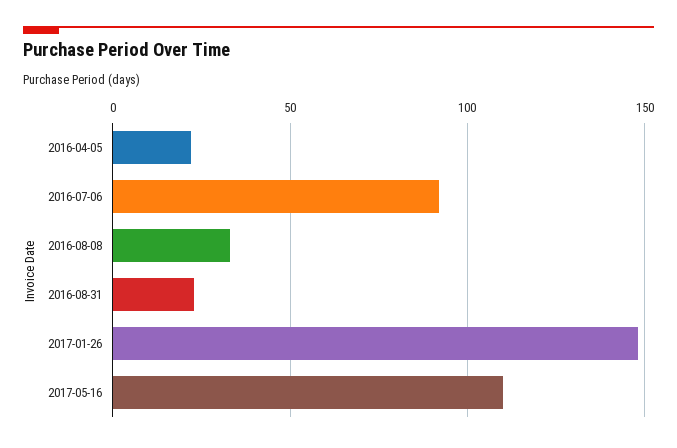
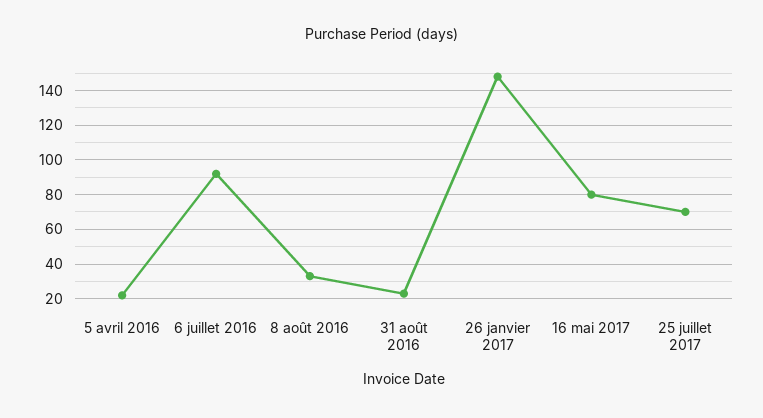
2017-05-16: 110 -> 80
25 juillet 2017: none -> 70

